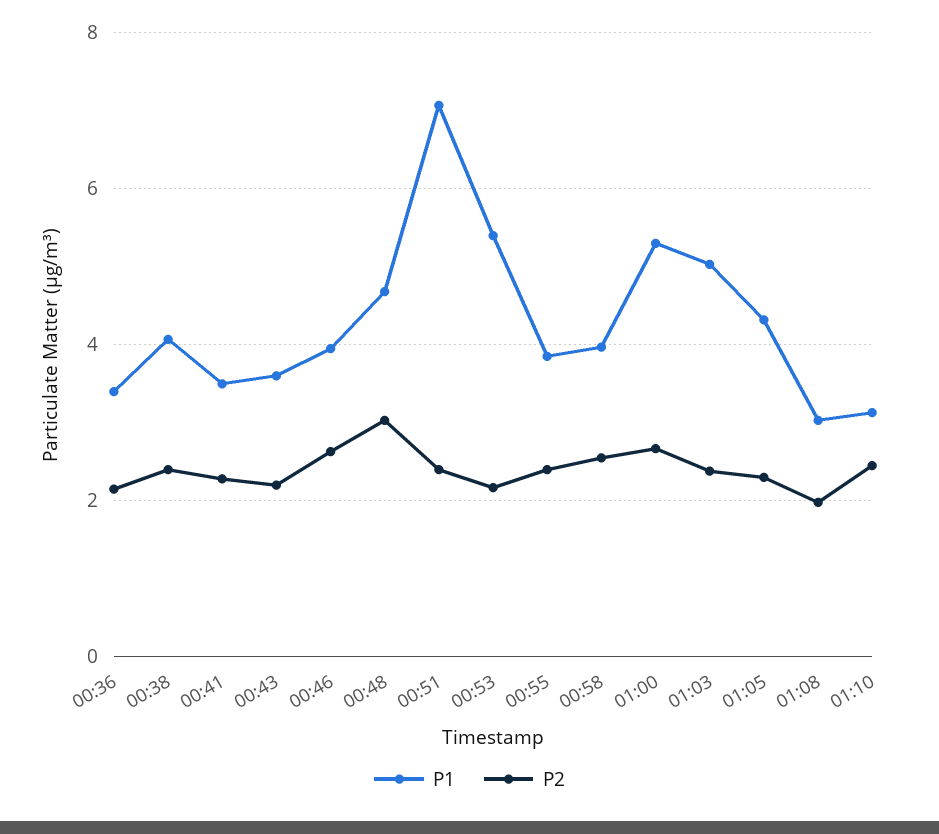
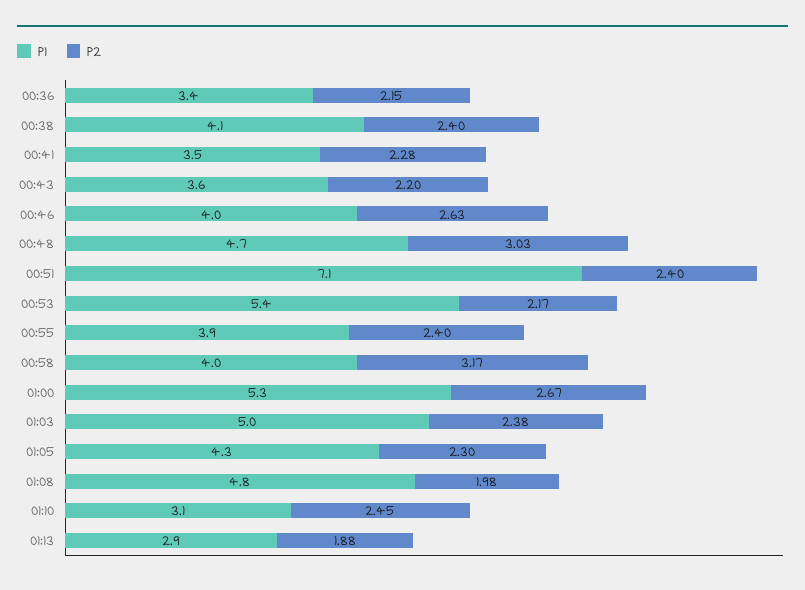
P2, 00:58: 2.6 -> 3.17
P1, 01:08: 3 -> 4.8
P1, 01:13: none -> 2.9
P2, 01:13: none -> 1.88

